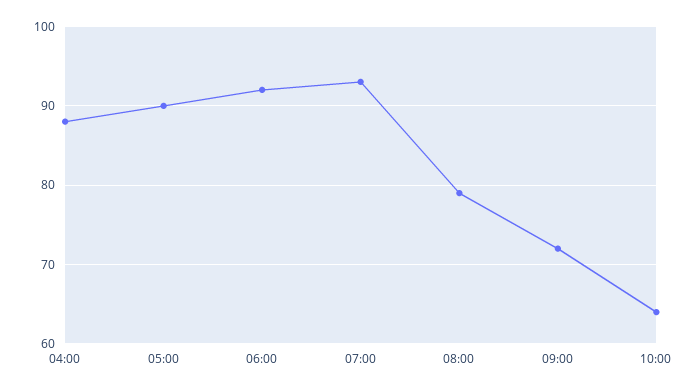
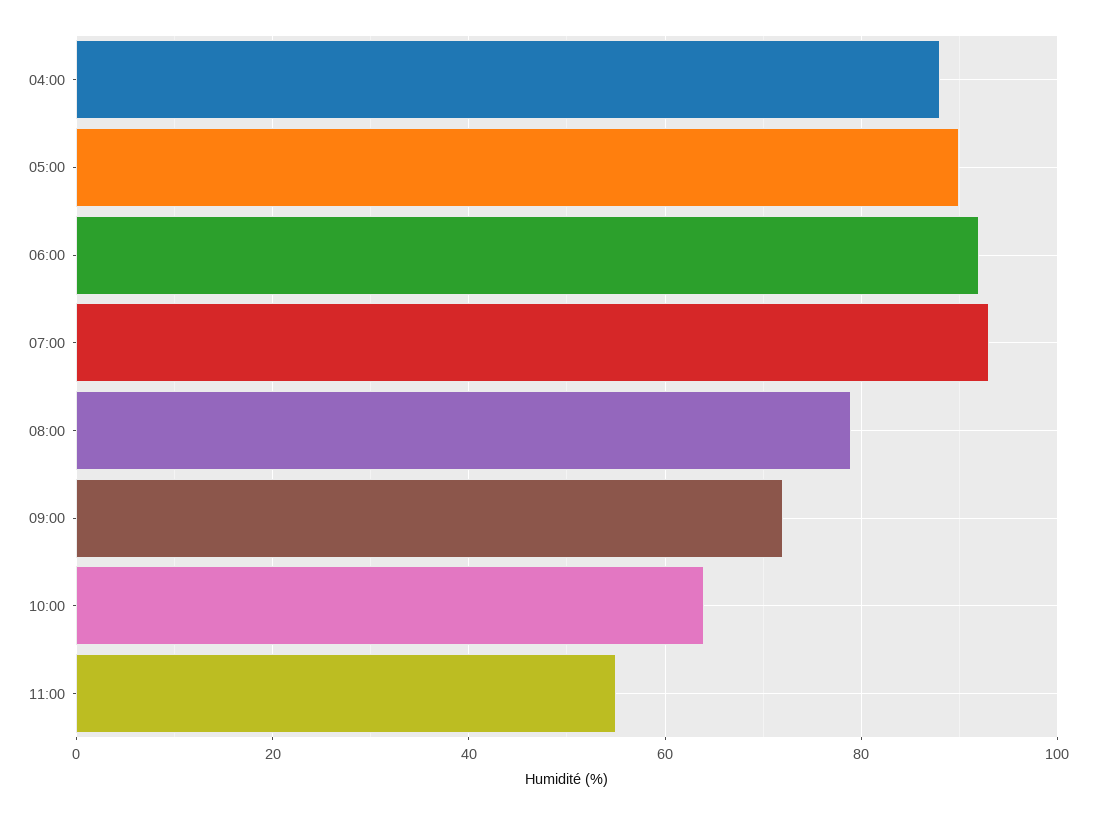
11:00: none -> 55

